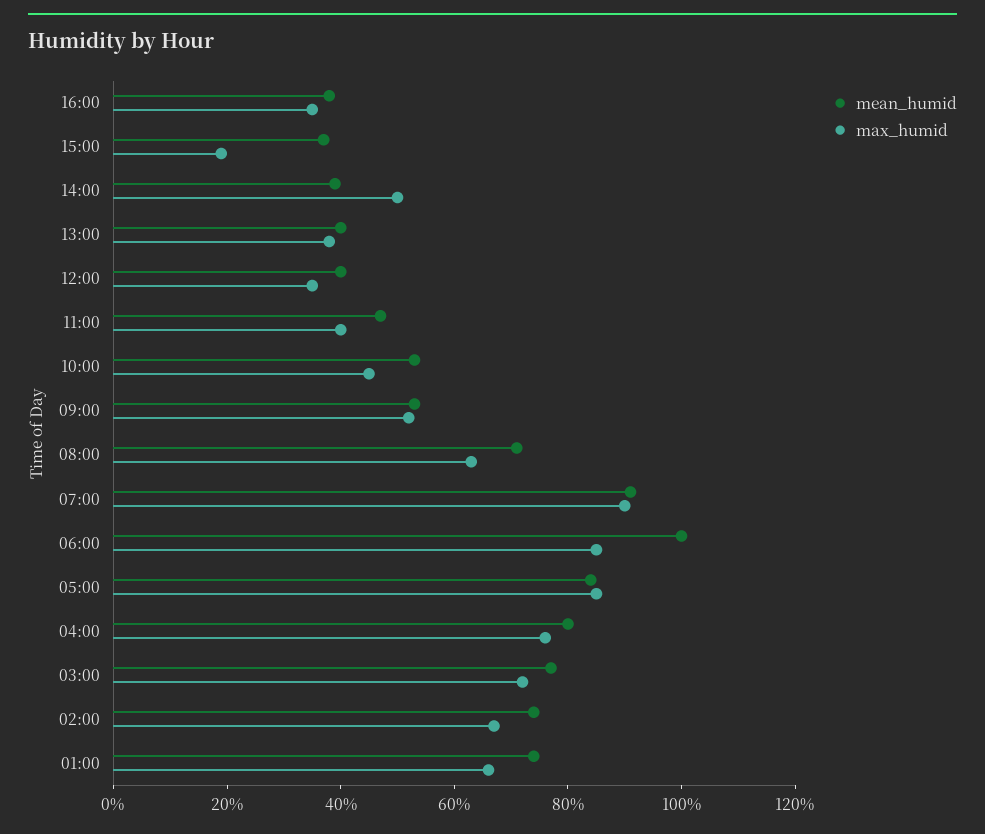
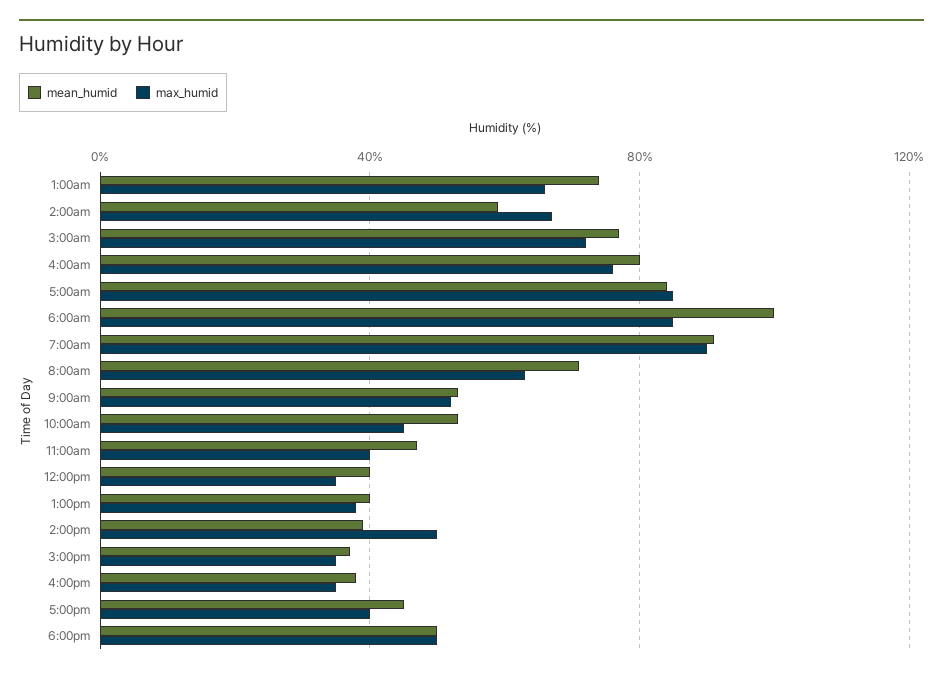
max_humid, 15:00: 20 -> 35
mean_humid, 02:00: 75 -> 60
mean_humid, 5:00pm: none -> 45
max_humid, 5:00pm: none -> 40
mean_humid, 6:00pm: none -> 50
max_humid, 6:00pm: none -> 50

